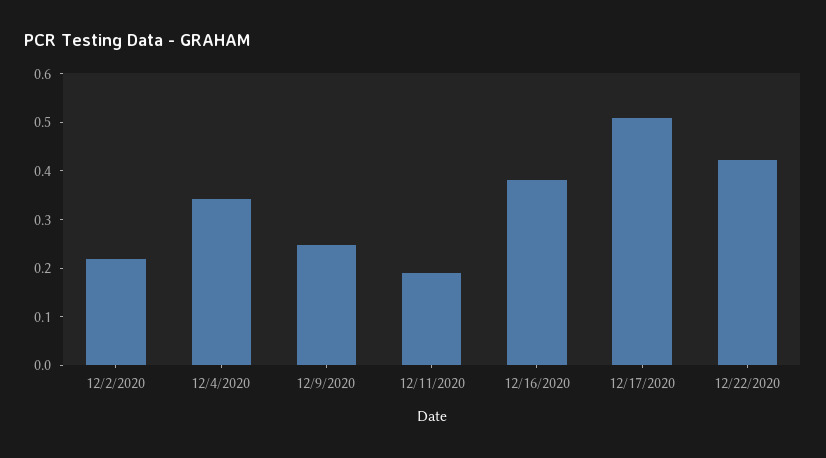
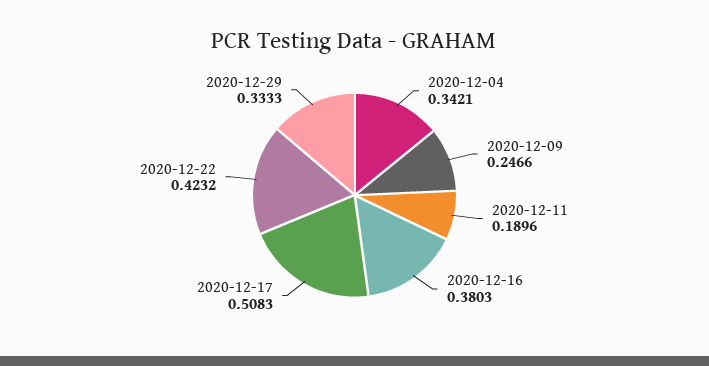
12/2/2020: 0.22 -> none
2020-12-29: none -> 0.3333

